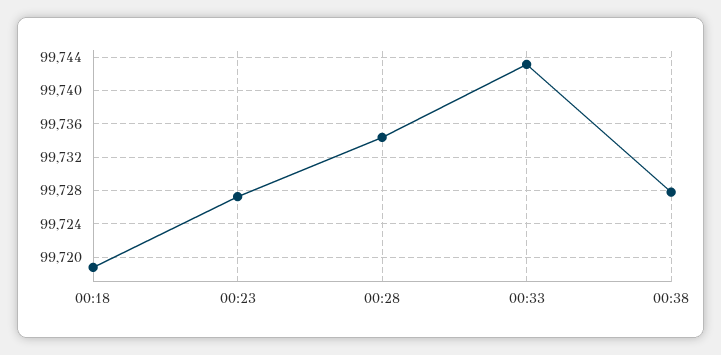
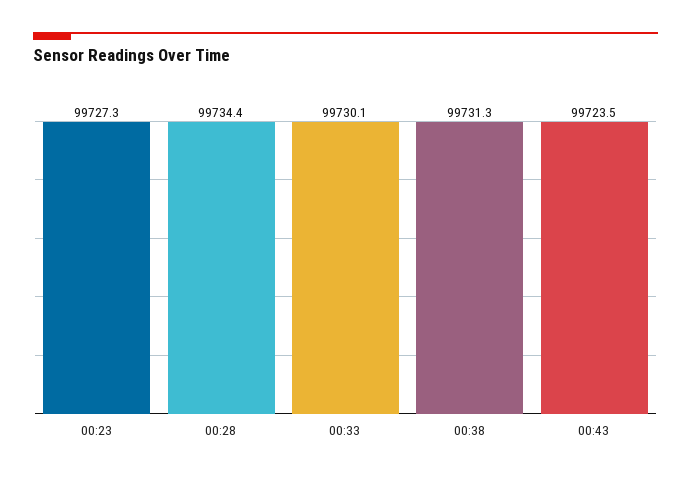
00:18: 99719 -> none
00:33: 99743 -> 99730.1
00:38: 99728 -> 99731.3
00:43: none -> 99723.5

